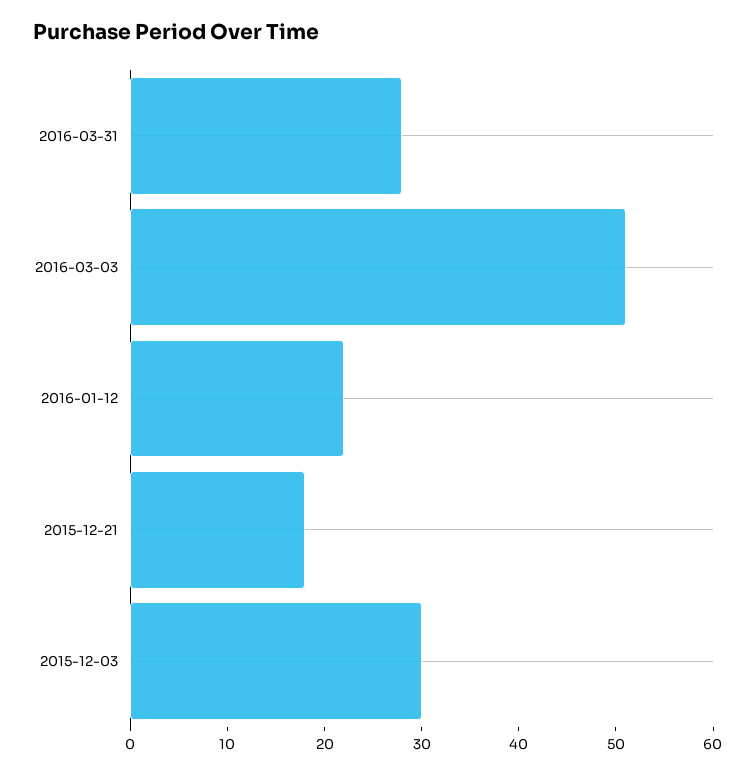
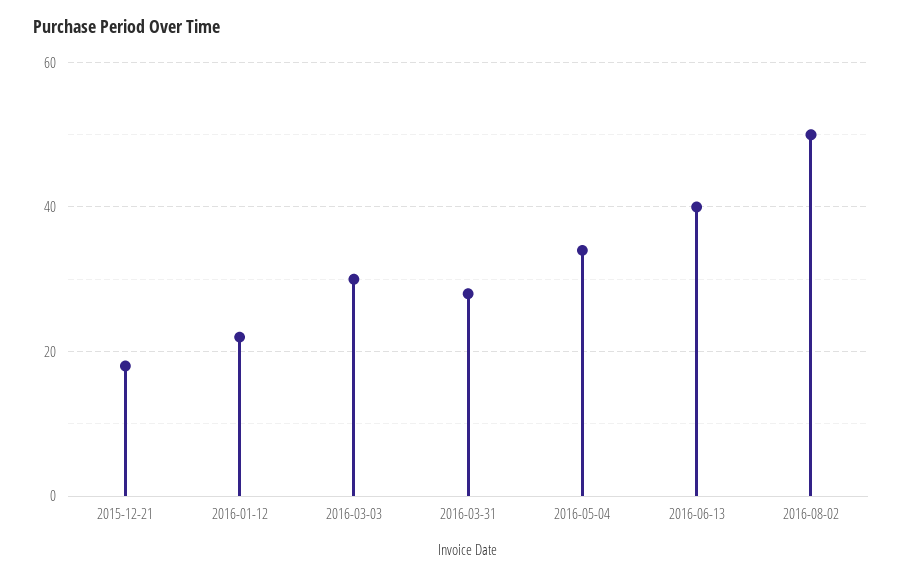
2016-03-03: 51 -> 30
2015-12-03: 30 -> none
2016-05-04: none -> 35
2016-06-13: none -> 40
2016-08-02: none -> 50

